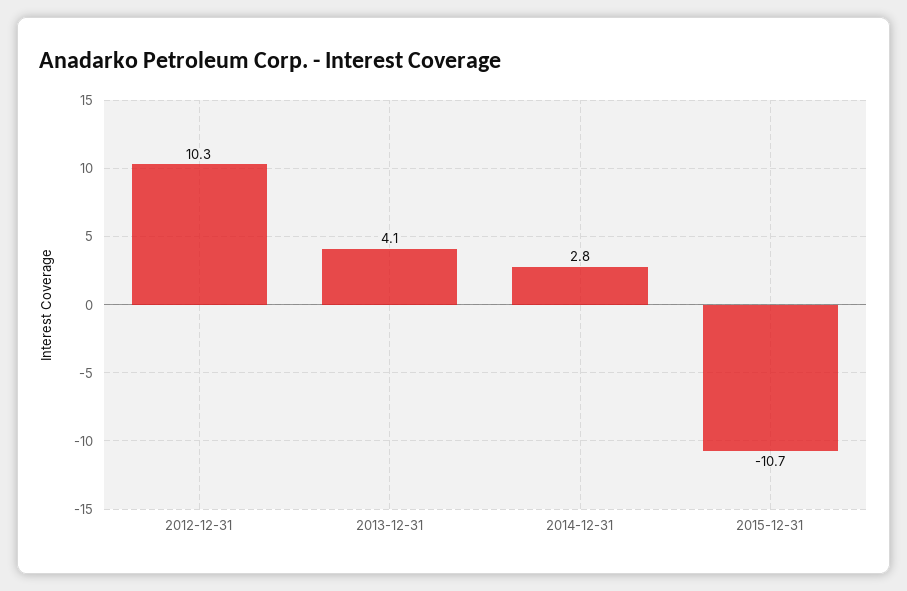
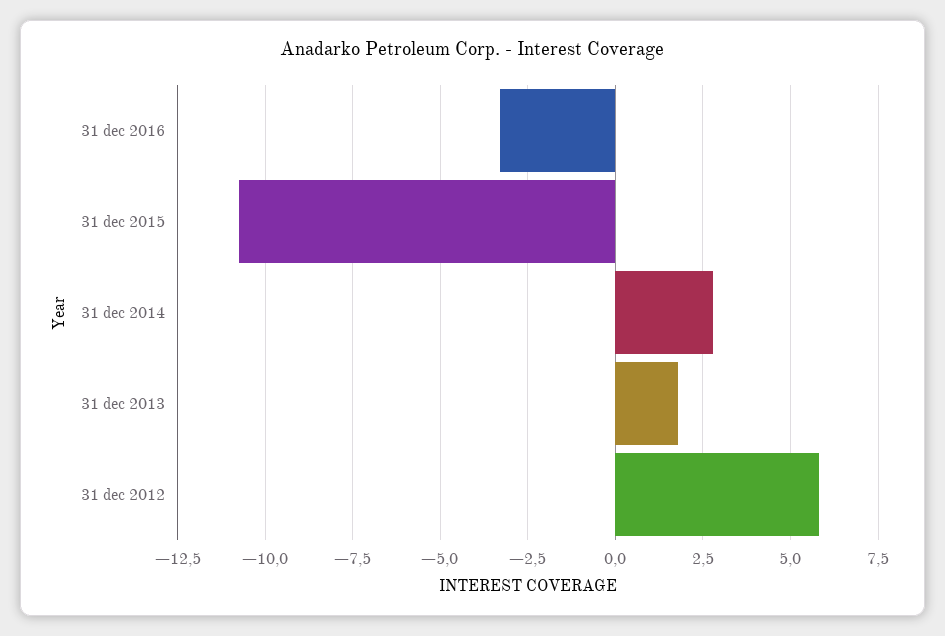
2012-12-31: 10.3 -> 5.75
2013-12-31: 4.1 -> 1.75
31 dec 2016: none -> -3.25

